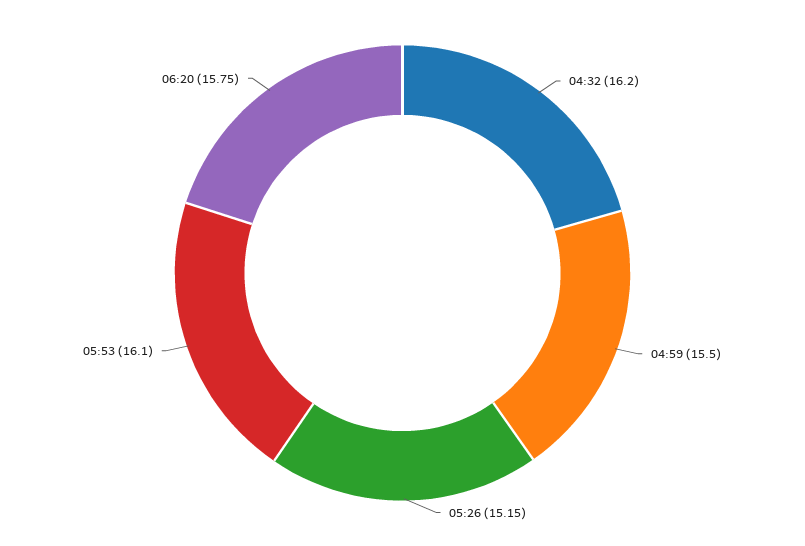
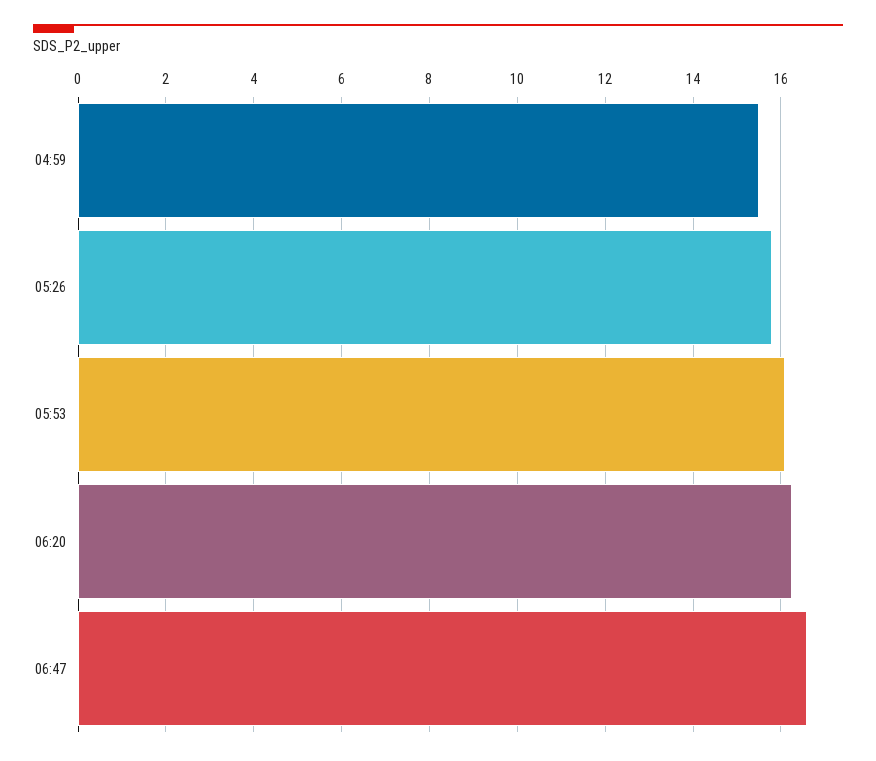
04:32: 16.2 -> none
05:26: 15.15 -> 15.8
06:20: 15.75 -> 16.2
06:47: none -> 16.6

